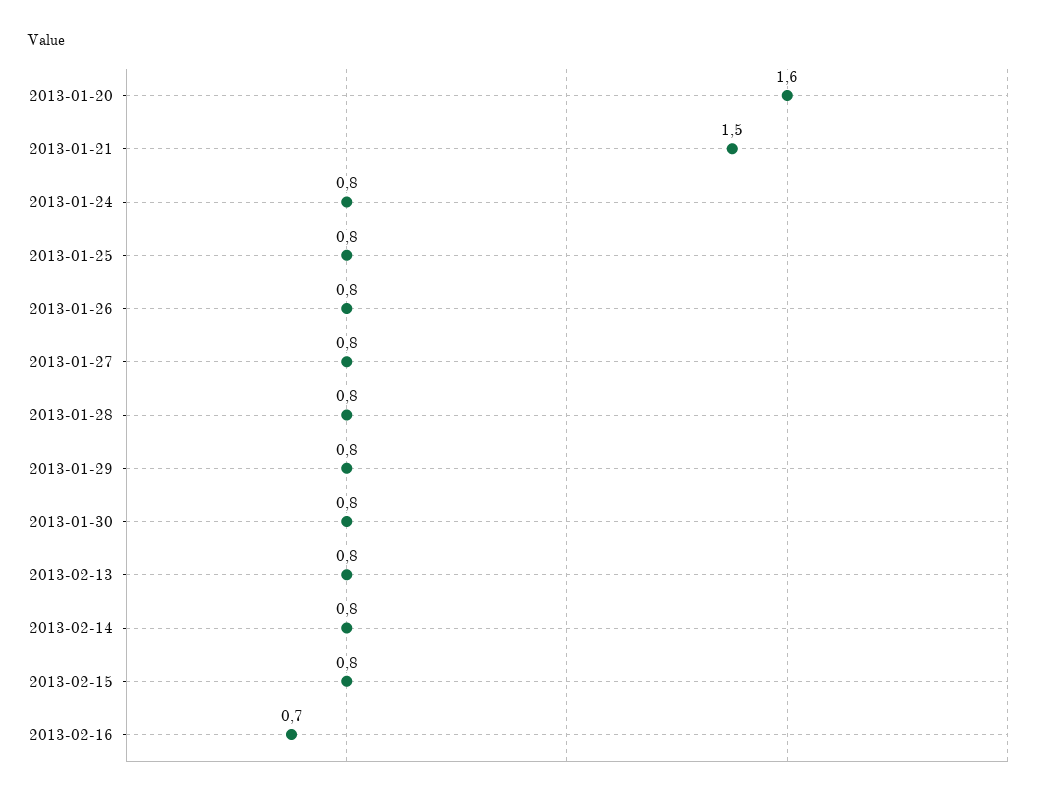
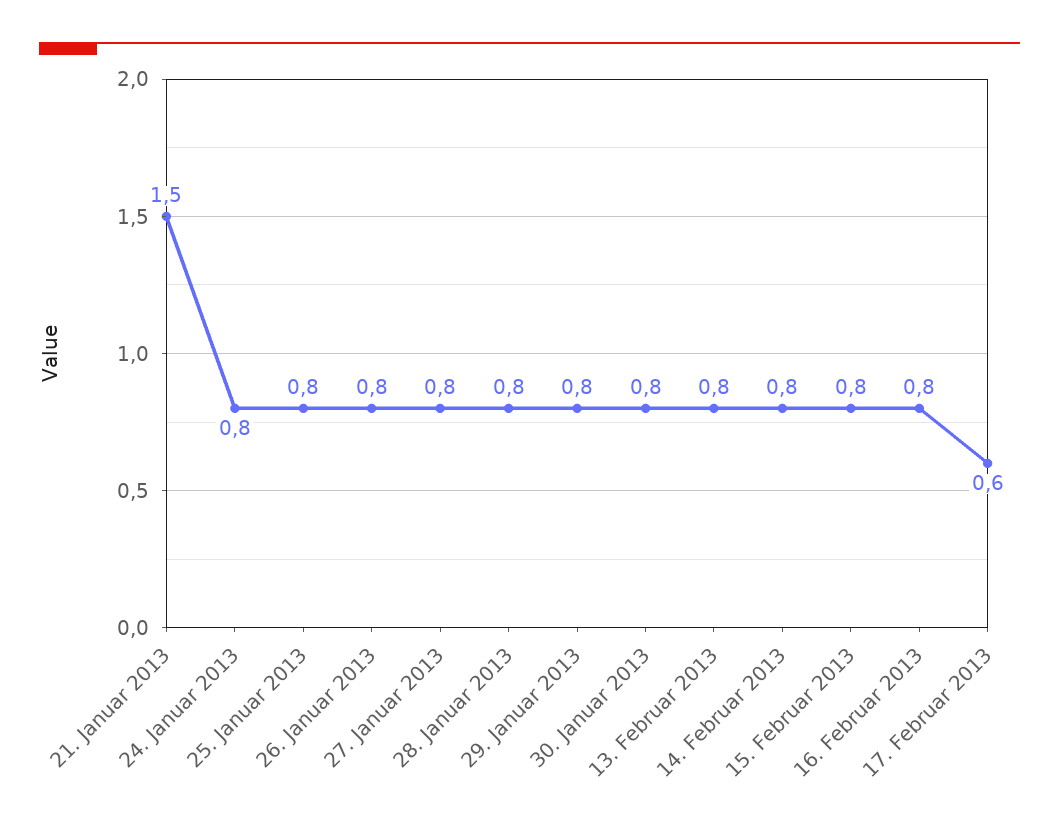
2013-01-20: 1.6 -> none
2013-02-16: 0.7 -> 0.8
17. Februar 2013: none -> 0.6

